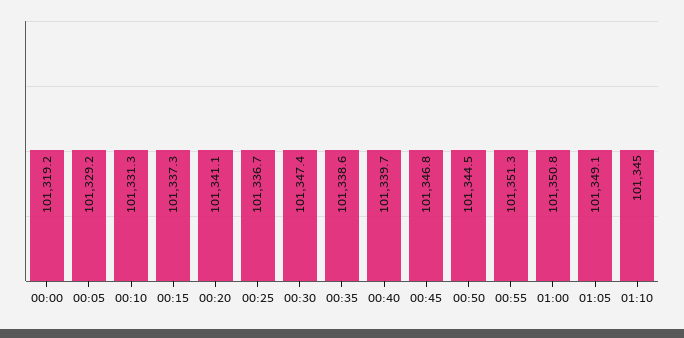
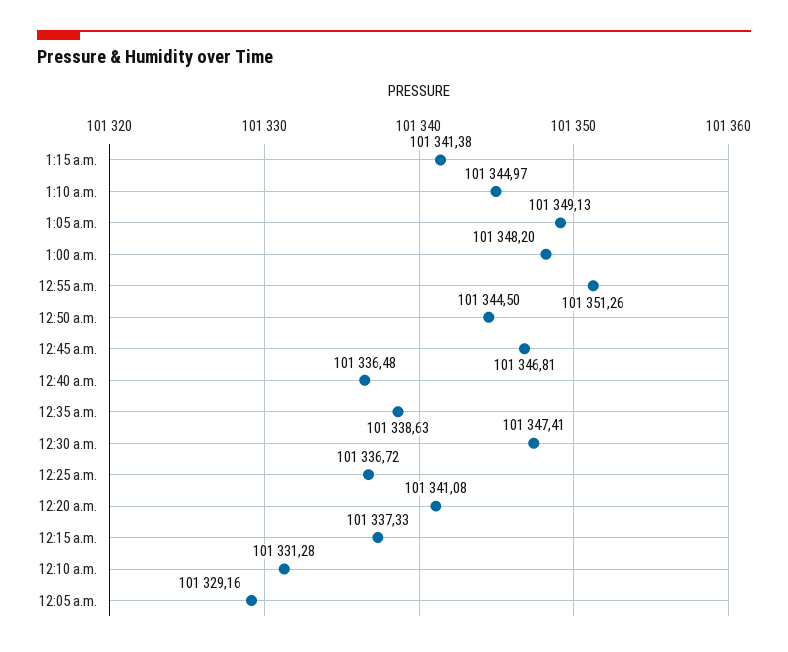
00:00: 101319.2 -> none
00:40: 101339.7 -> 101336.48
01:00: 101350.8 -> 101348.2
1:15 a.m.: none -> 101341.38

